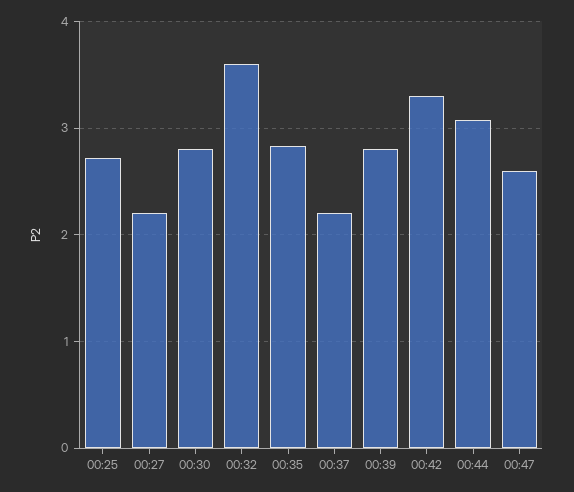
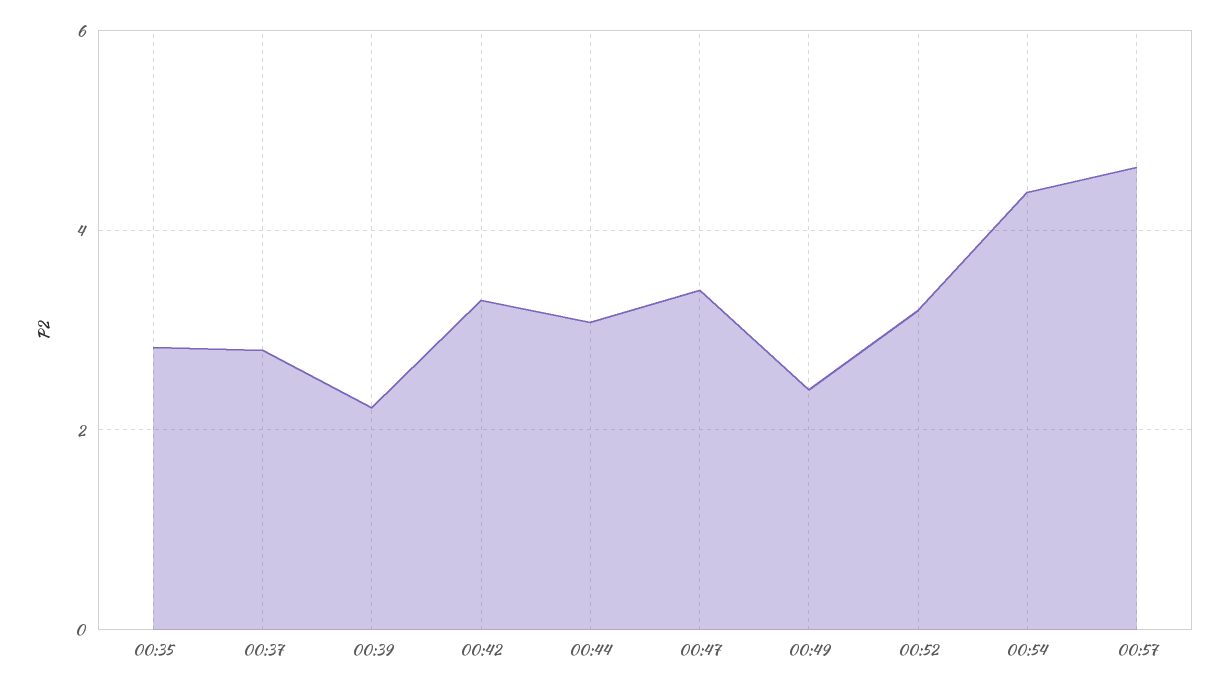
00:25: 2.7 -> none
00:27: 2.2 -> none
00:30: 2.8 -> none
00:32: 3.6 -> none
00:37: 2.2 -> 2.8
00:39: 2.8 -> 2.2
00:47: 2.6 -> 3.4
00:49: none -> 2.4
00:52: none -> 3.2
00:54: none -> 4.4
00:57: none -> 4.6

